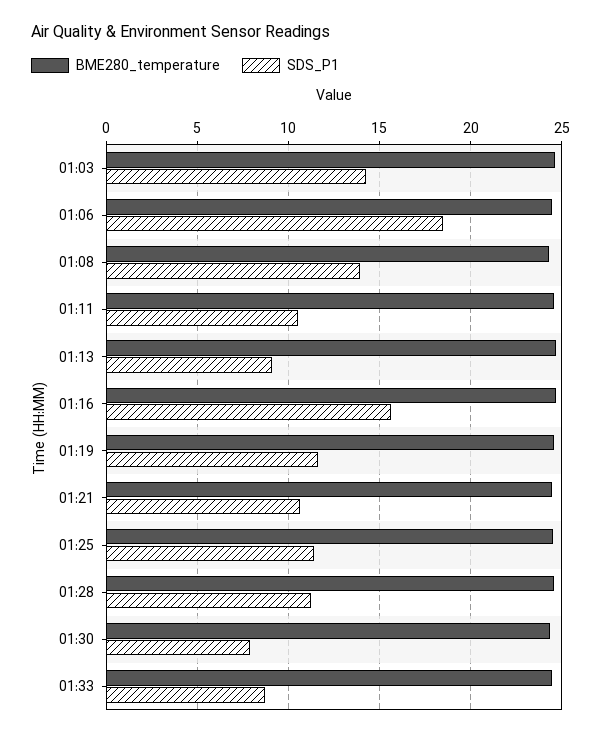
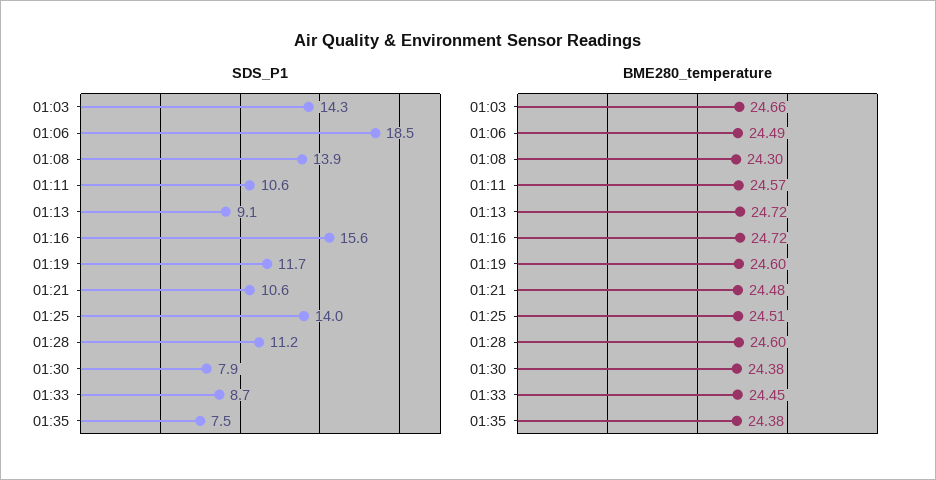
SDS_P1, 01:25: 11.5 -> 14
SDS_P1, 01:35: none -> 7.5
BME280_temperature, 01:35: none -> 24.38

